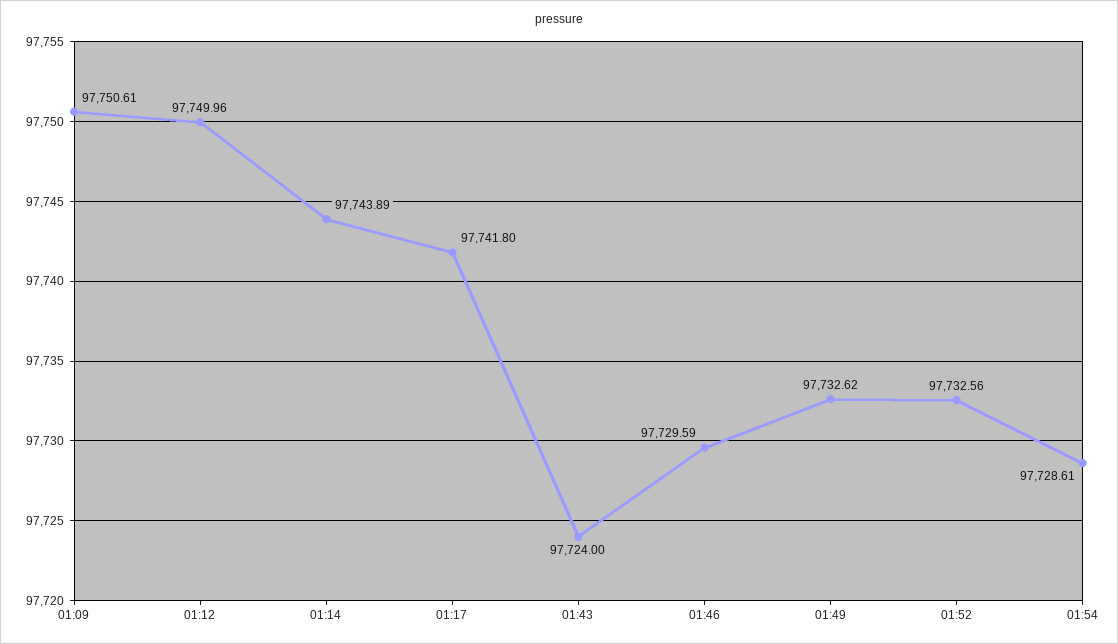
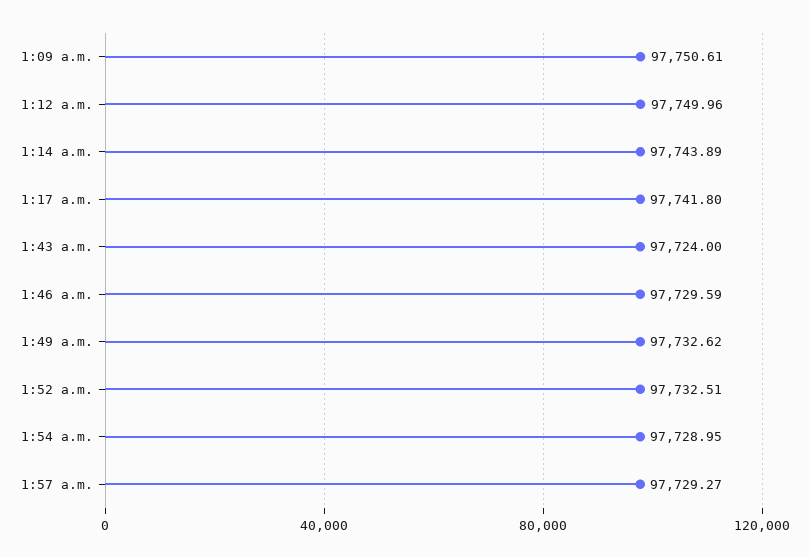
01:52: 97732.56 -> 97732.51
01:54: 97728.61 -> 97728.95
1:57 a.m.: none -> 97729.27

